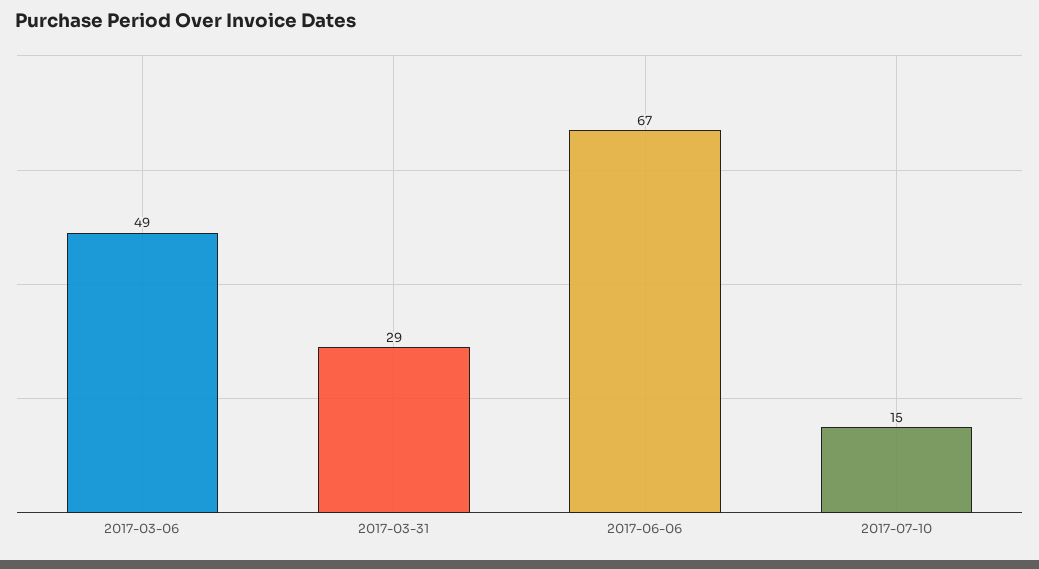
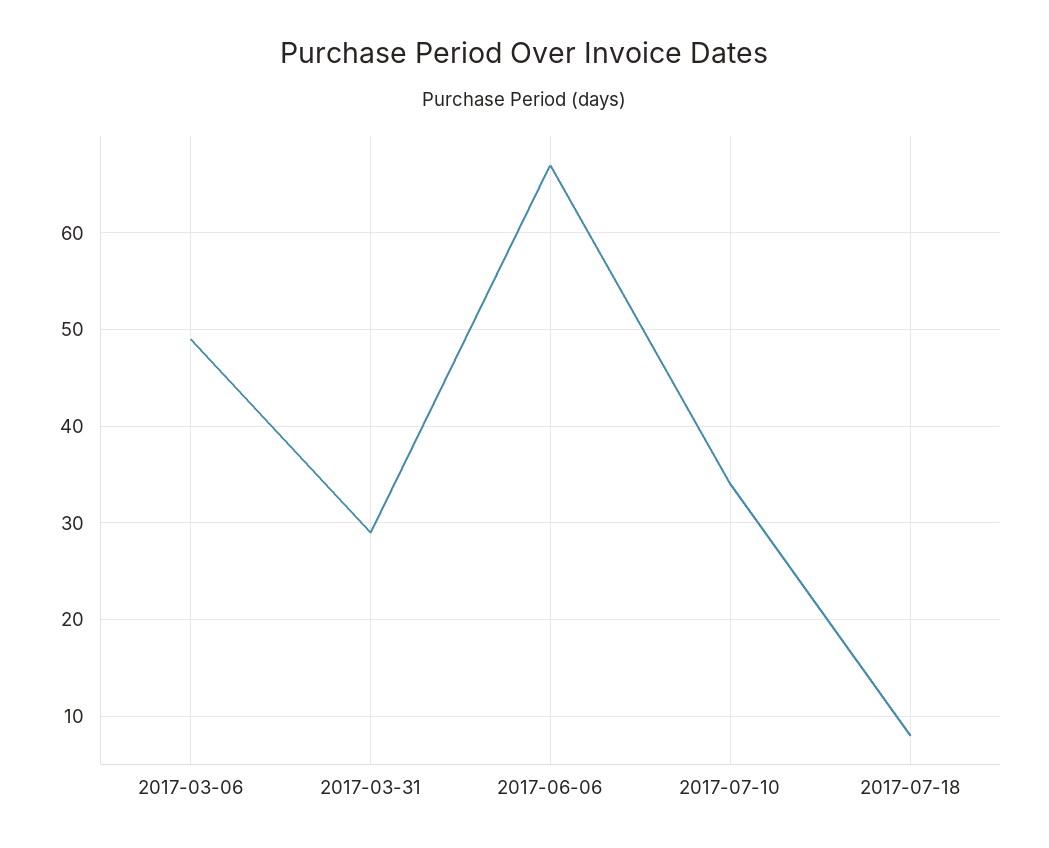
2017-07-10: 15 -> 34
2017-07-18: none -> 8

